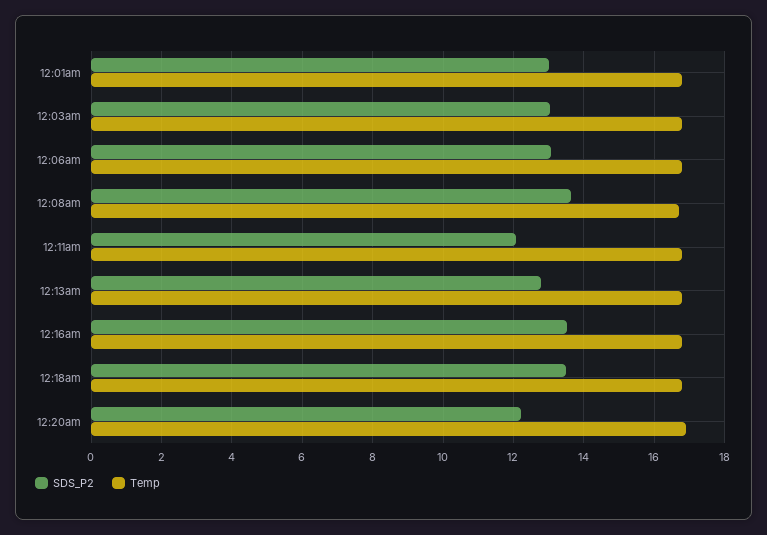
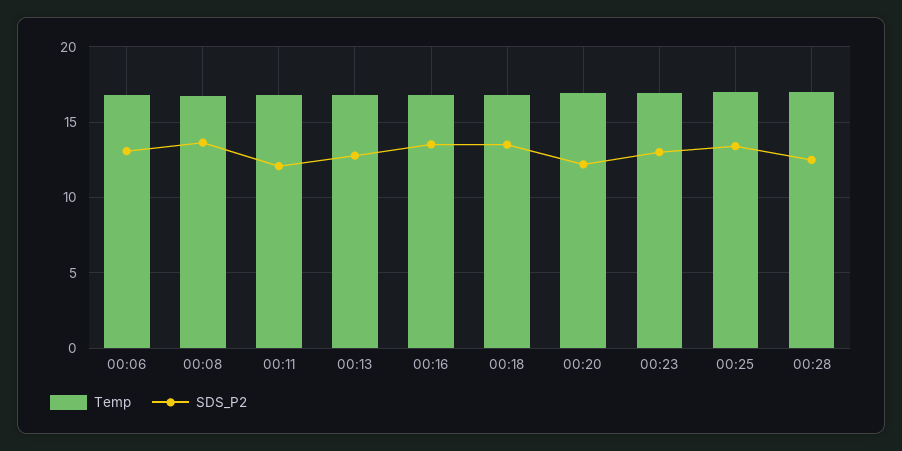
SDS_P2, 12:01am: 13 -> none
Temp, 12:01am: 16.8 -> none
SDS_P2, 12:03am: 13 -> none
Temp, 12:03am: 16.8 -> none
Temp, 00:23: none -> 17
SDS_P2, 00:23: none -> 13
Temp, 00:25: none -> 17
SDS_P2, 00:25: none -> 13.5
Temp, 00:28: none -> 17
SDS_P2, 00:28: none -> 12.5

